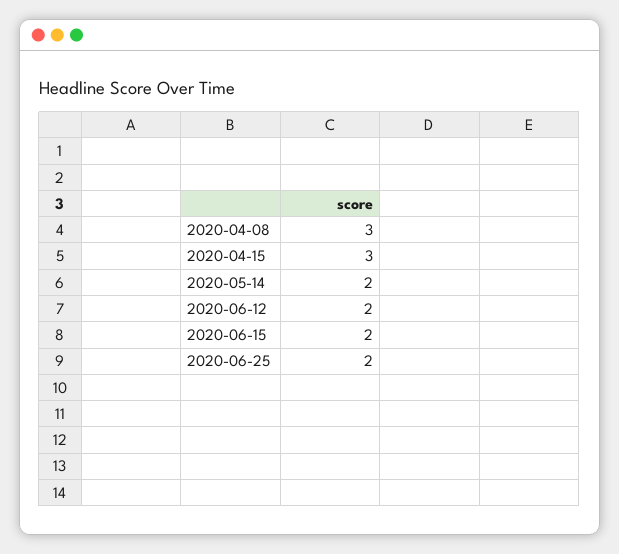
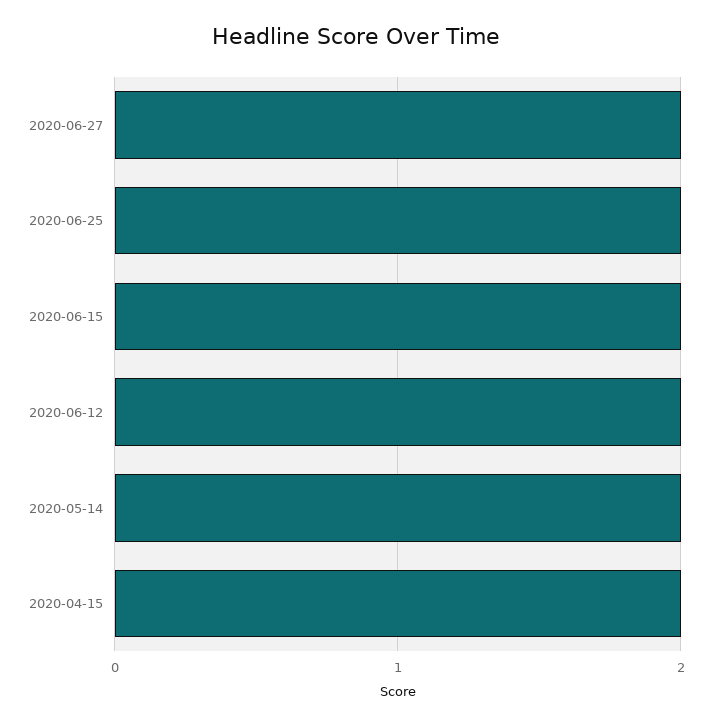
2020-04-08: 3 -> none
2020-04-15: 3 -> 2
2020-06-27: none -> 2

